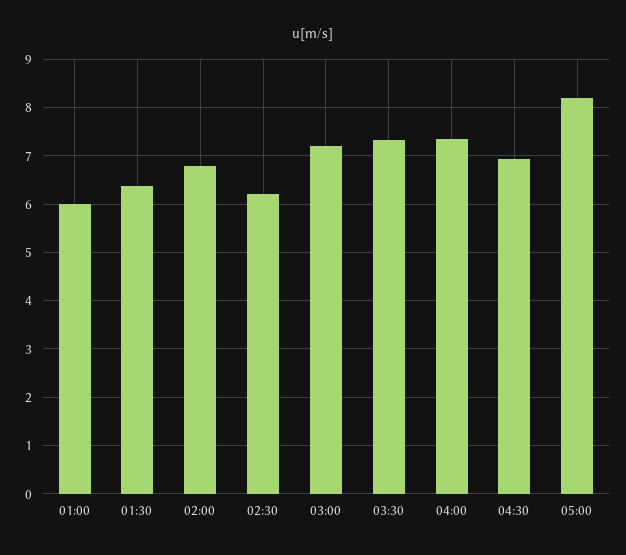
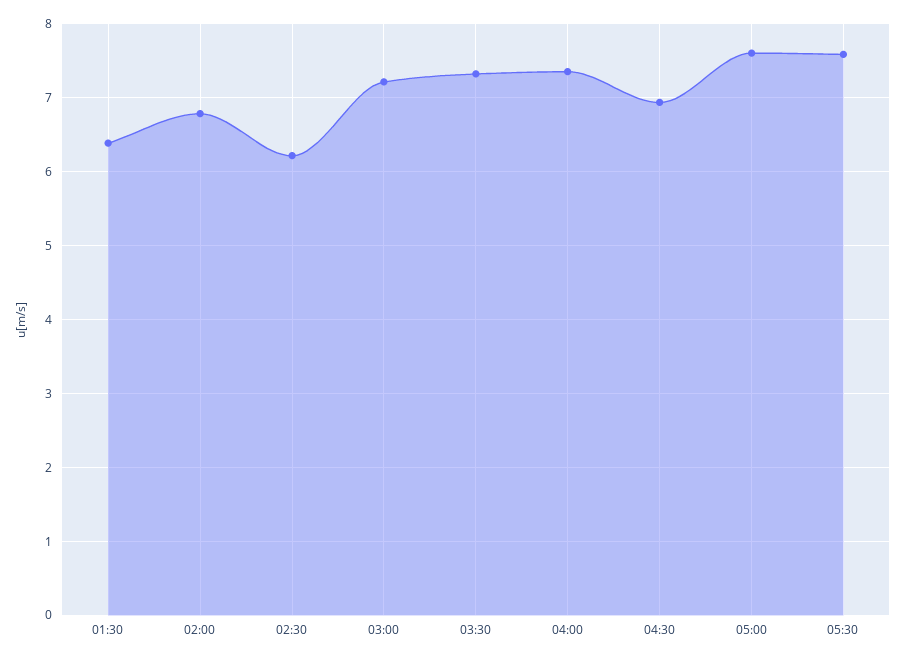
01:00: 6 -> none
05:00: 8.2 -> 7.6
05:30: none -> 7.6

